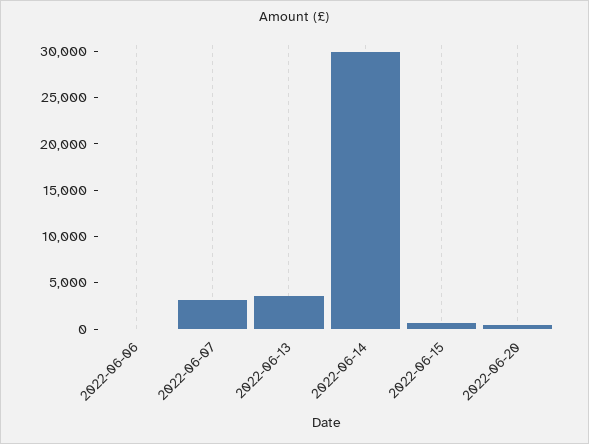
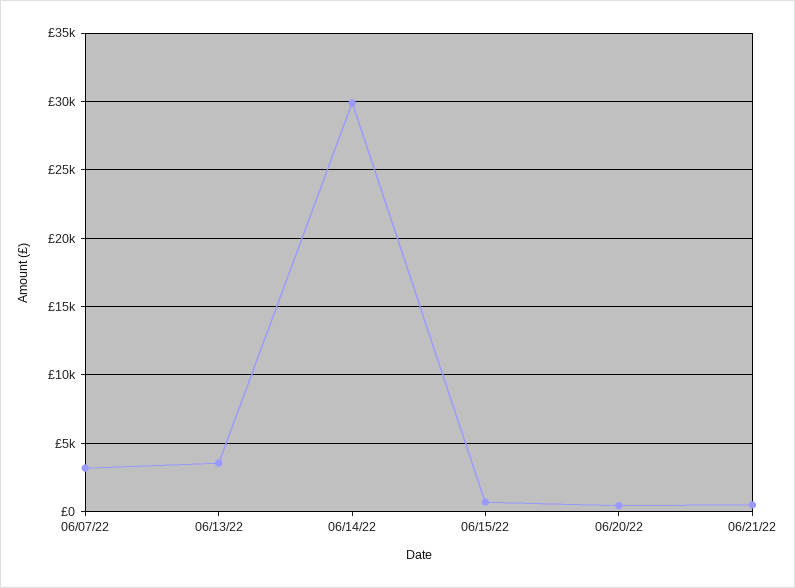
2022-06-06: 0 -> none
06/21/22: none -> 500

